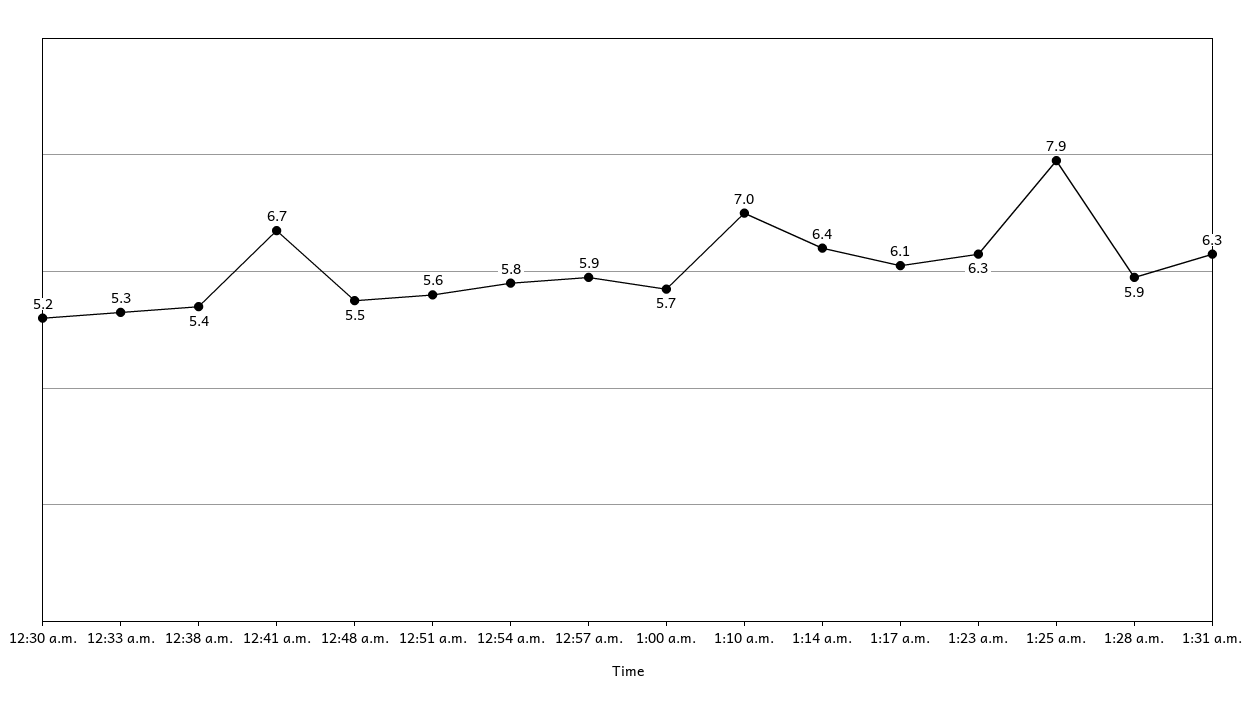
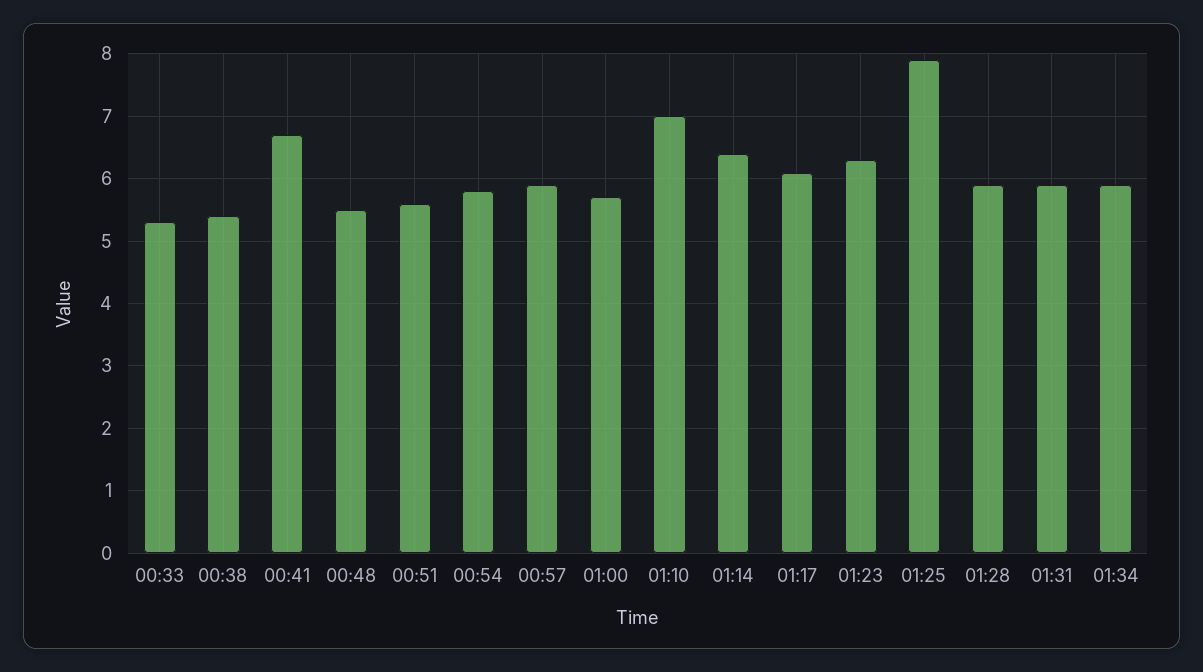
12:30 a.m.: 5.2 -> none
1:31 a.m.: 6.3 -> 5.9
01:34: none -> 5.9

